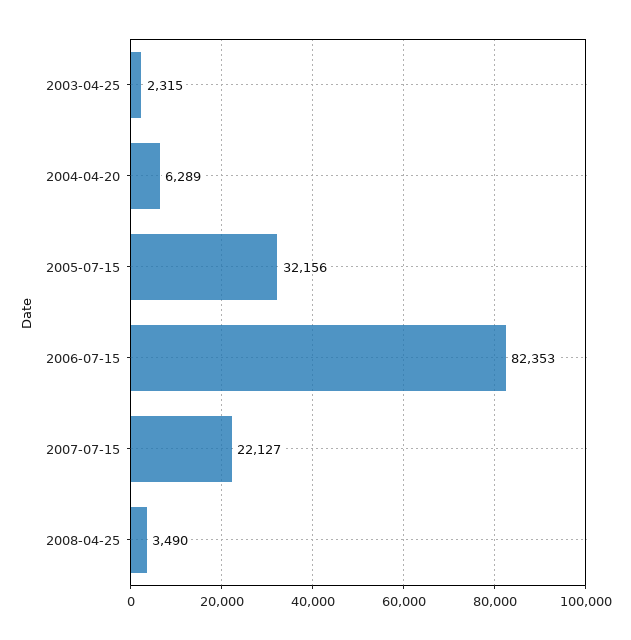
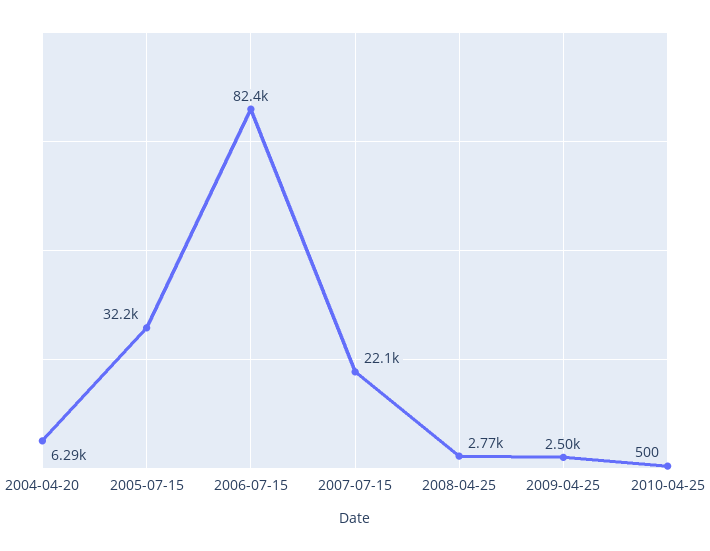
2003-04-25: 2315 -> none
2008-04-25: 3490 -> 2770
2009-04-25: none -> 2500
2010-04-25: none -> 500

